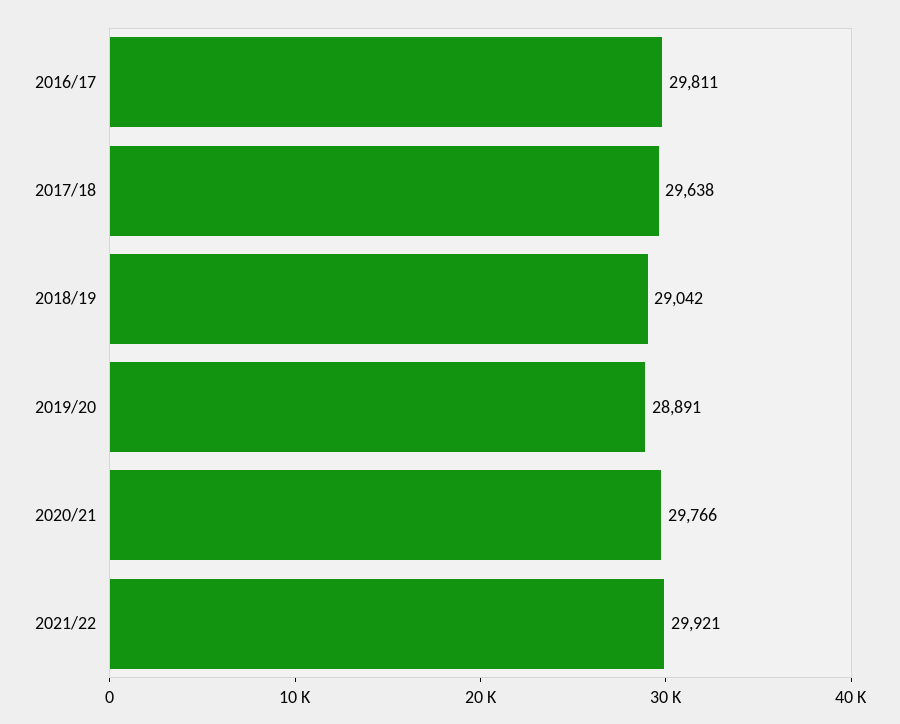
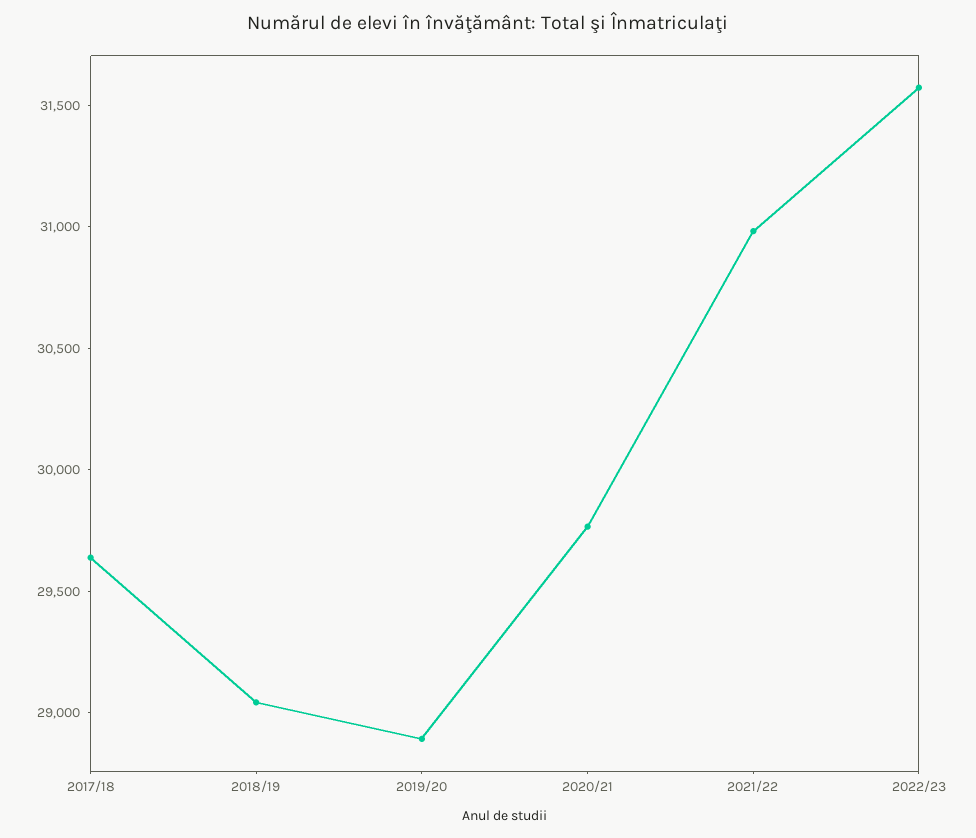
2016/17: 29811 -> none
2021/22: 29921 -> 31000
2022/23: none -> 31600

